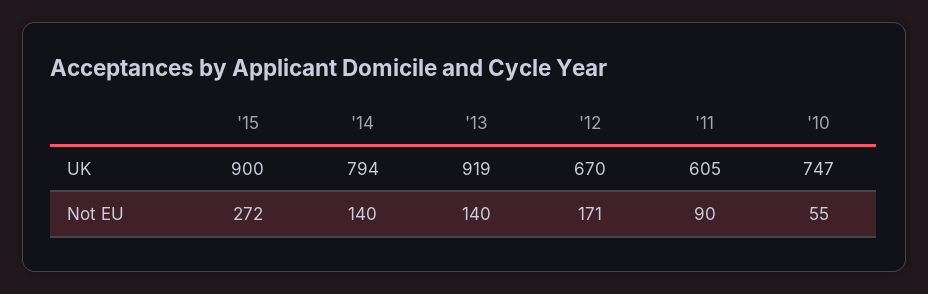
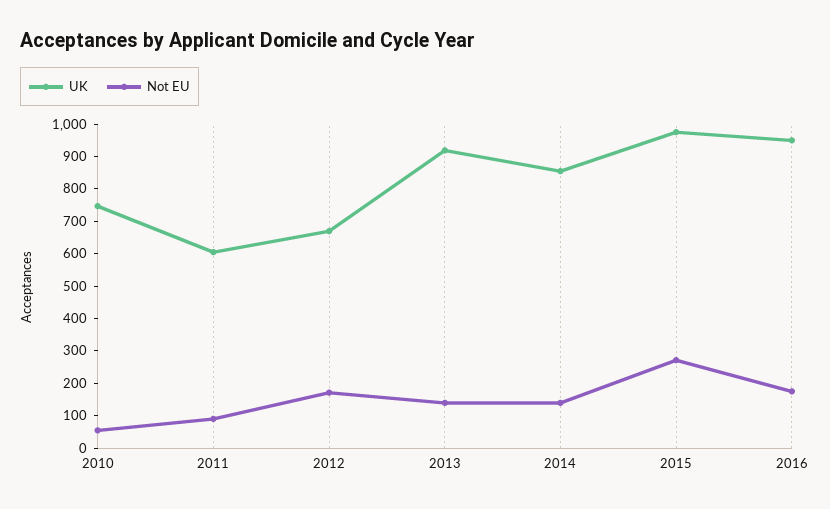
UK, '15: 900 -> 975
UK, '14: 794 -> 850
UK, 2016: none -> 950
Not EU, 2016: none -> 175

